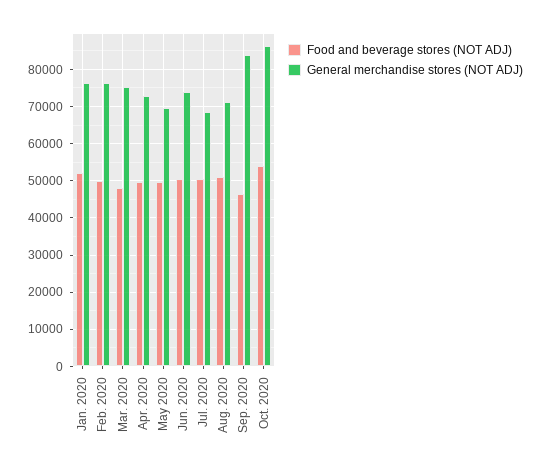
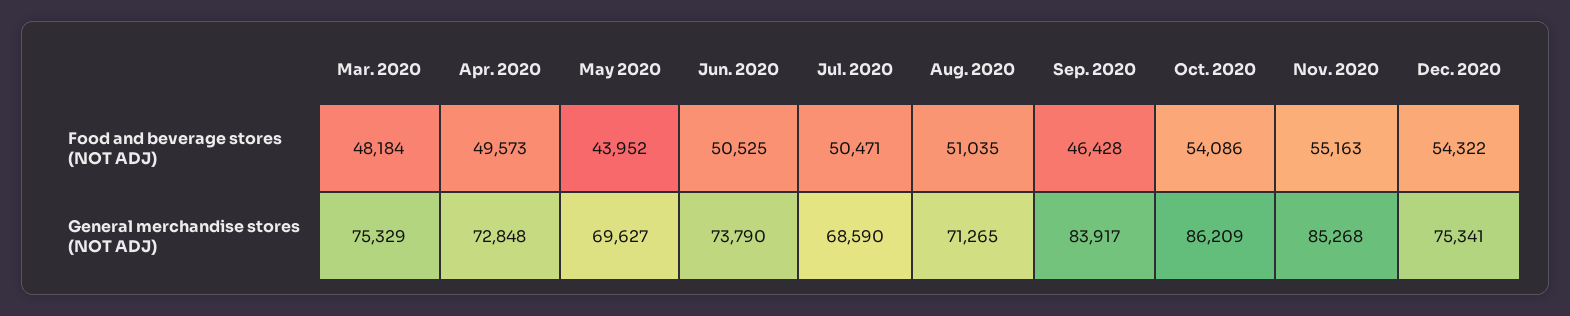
Food and beverage stores (NOT ADJ), Jan. 2020: 52000 -> none
General merchandise stores (NOT ADJ), Jan. 2020: 76000 -> none
Food and beverage stores (NOT ADJ), Feb. 2020: 50000 -> none
General merchandise stores (NOT ADJ), Feb. 2020: 76000 -> none
Food and beverage stores (NOT ADJ), May 2020: 50000 -> 43952
Food and beverage stores (NOT ADJ), Nov. 2020: none -> 55163
Food and beverage stores (NOT ADJ), Dec. 2020: none -> 54322
General merchandise stores (NOT ADJ), Nov. 2020: none -> 85268
General merchandise stores (NOT ADJ), Dec. 2020: none -> 75341

